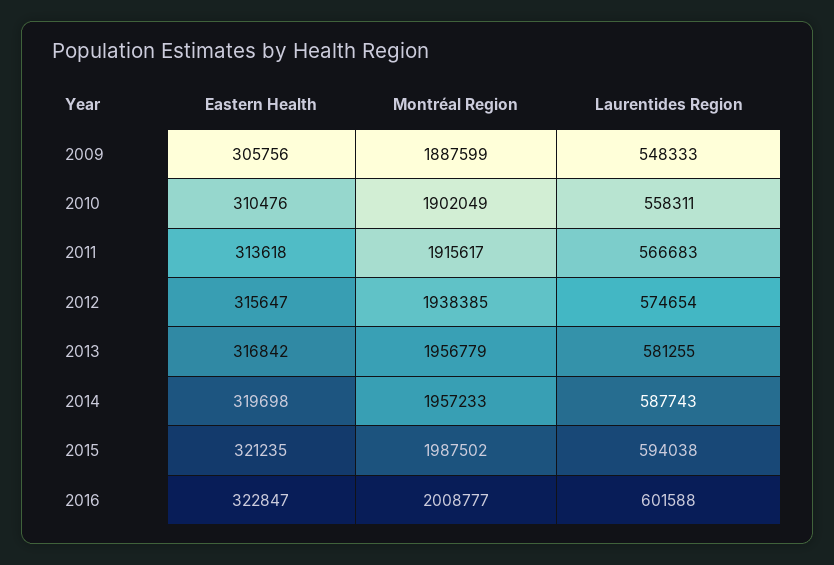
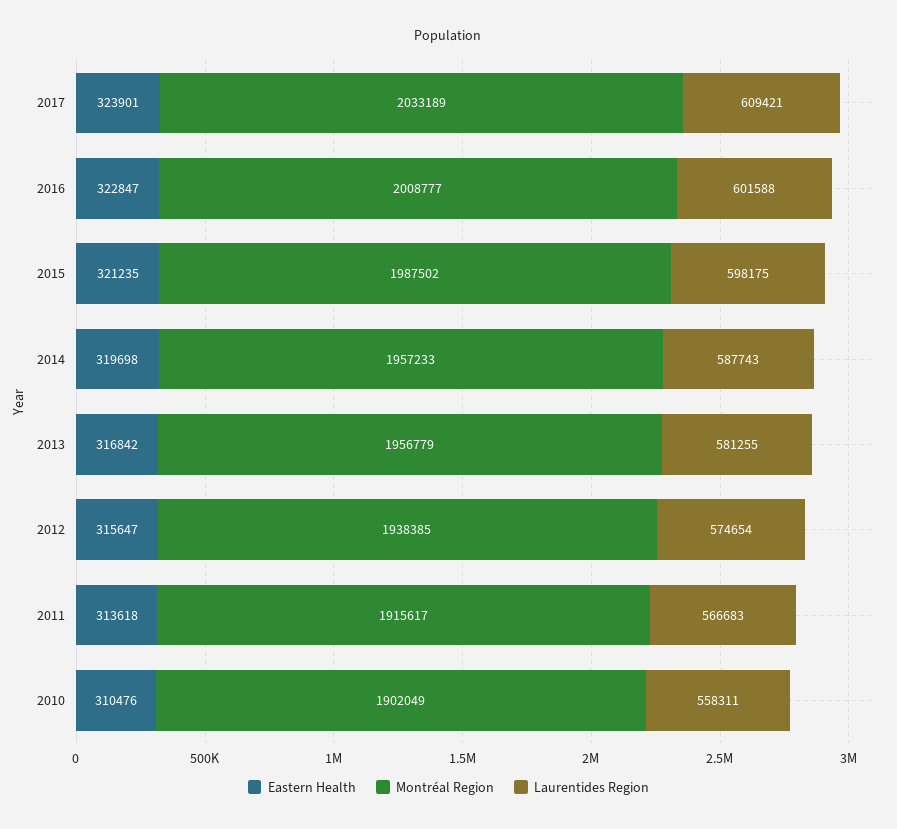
Eastern Health, 2009: 305756 -> none
Montréal Region, 2009: 1887599 -> none
Laurentides Region, 2009: 548333 -> none
Laurentides Region, 2015: 594038 -> 598175
Eastern Health, 2017: none -> 323901
Montréal Region, 2017: none -> 2033189
Laurentides Region, 2017: none -> 609421

